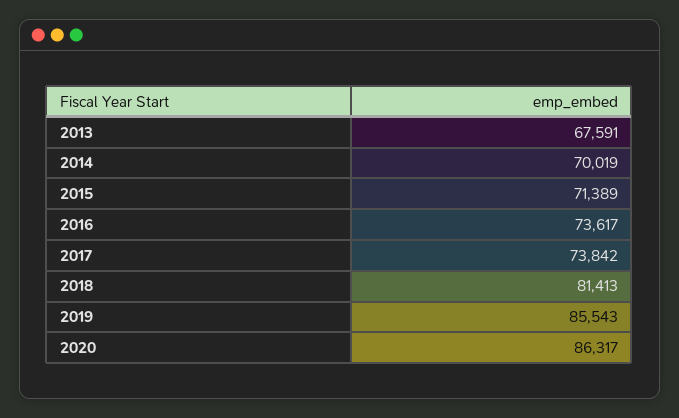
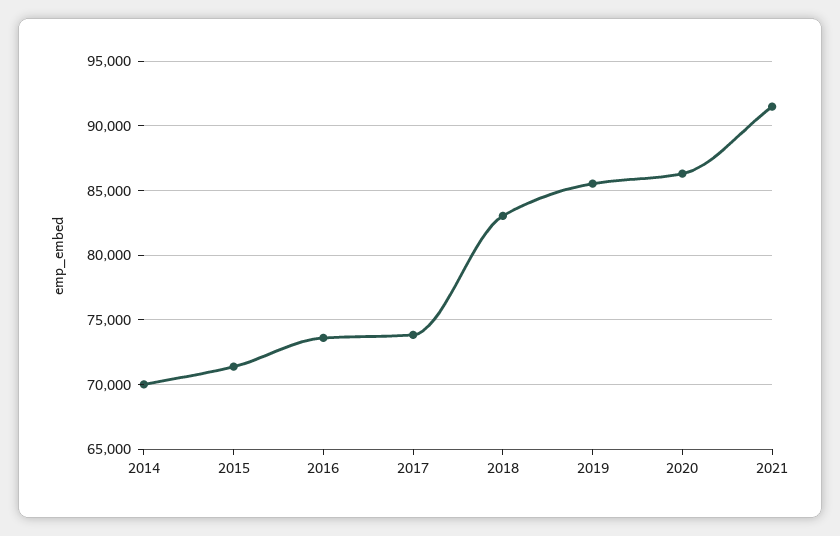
2013: 67591 -> none
2018: 81413 -> 83000
2021: none -> 91500

